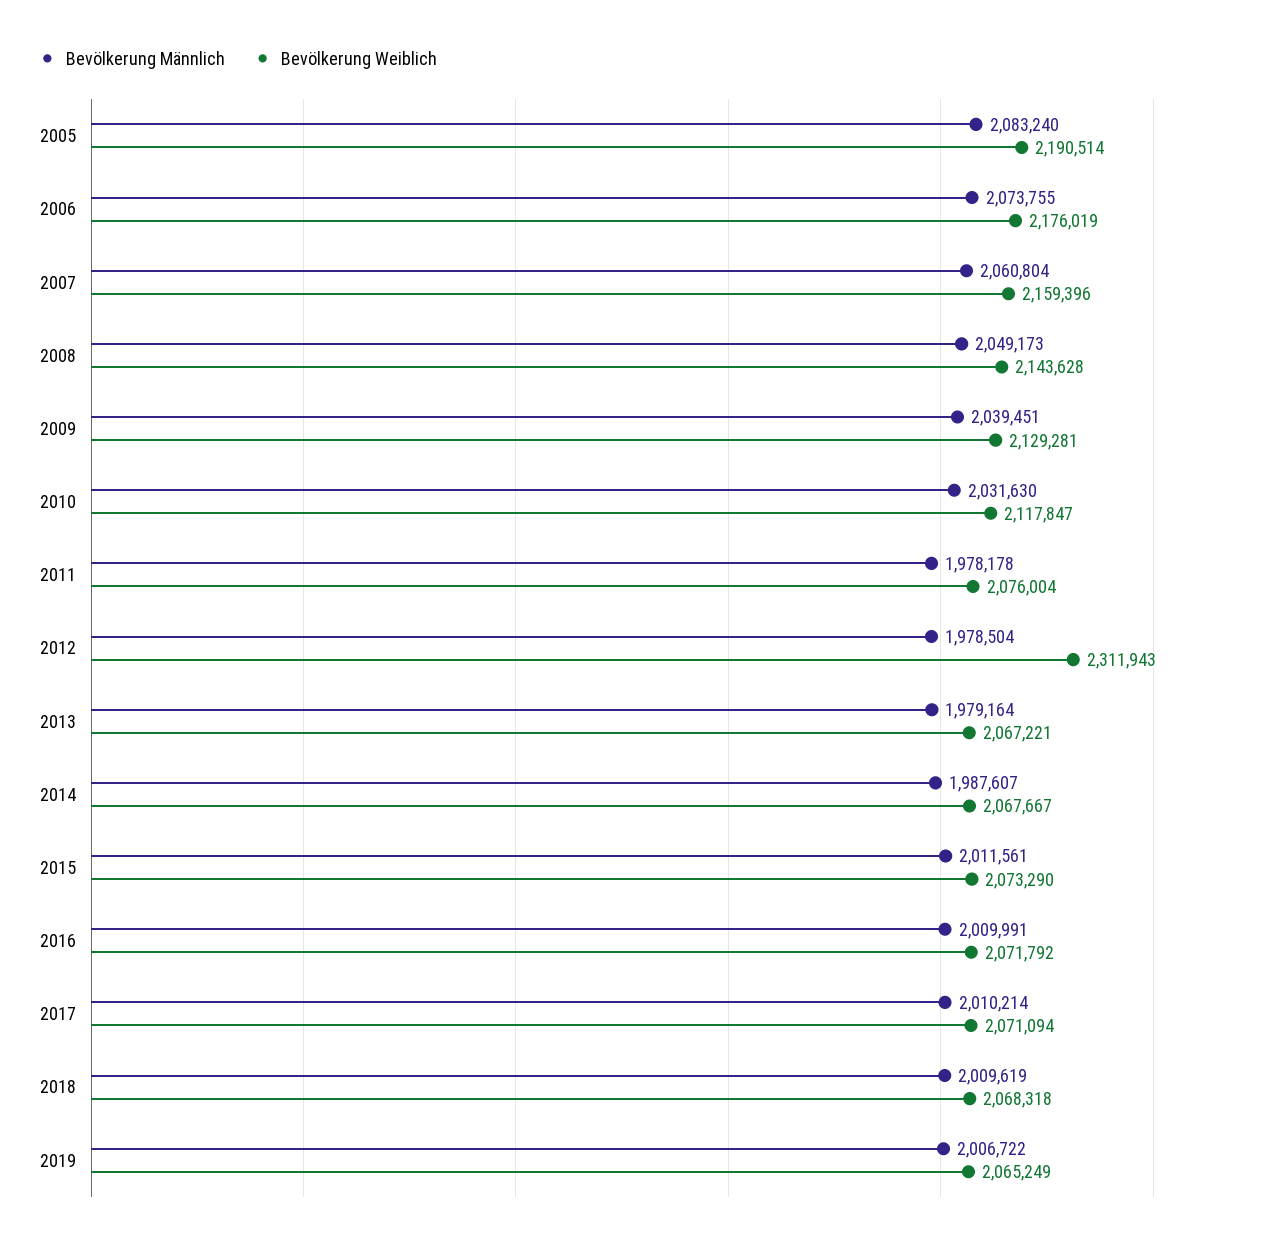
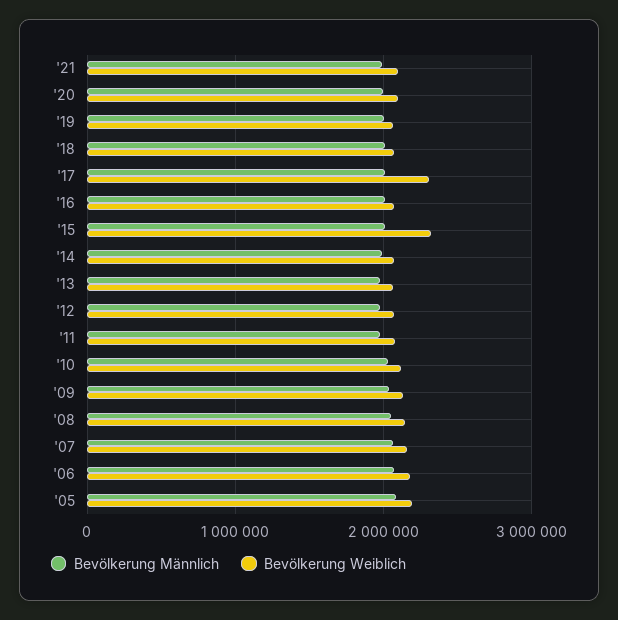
Bevölkerung Weiblich, 2012: 2311943 -> 2100000
Bevölkerung Weiblich, 2015: 2073290 -> 2300000
Bevölkerung Weiblich, 2017: 2071094 -> 2300000
Bevölkerung Männlich, '21: none -> 2000000
Bevölkerung Weiblich, '21: none -> 2100000
Bevölkerung Männlich, '20: none -> 2000000
Bevölkerung Weiblich, '20: none -> 2100000

